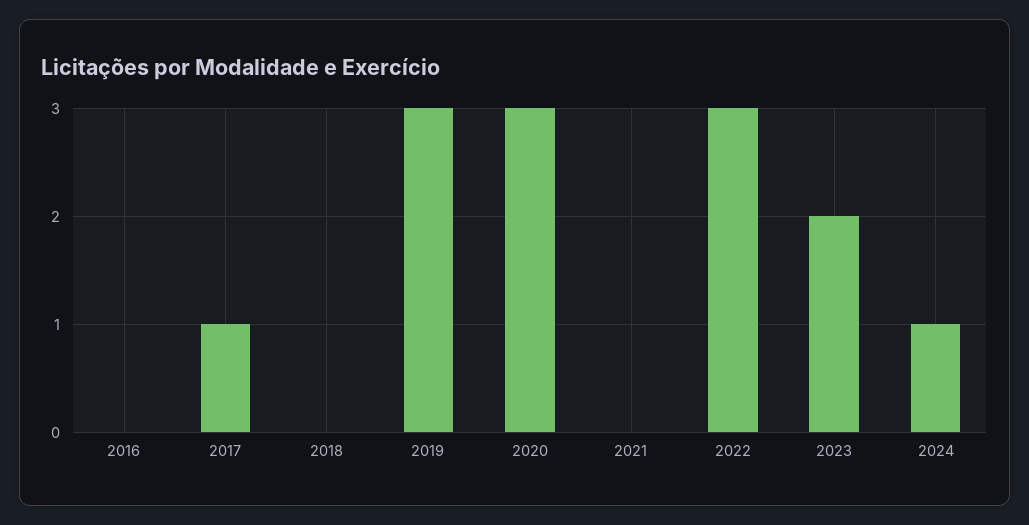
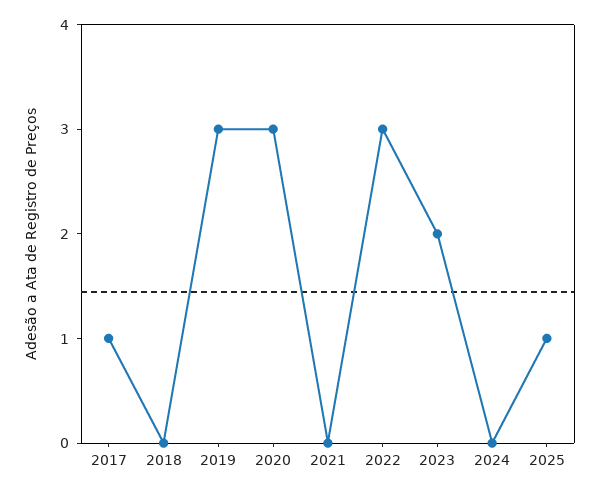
2016: 0 -> none
2024: 1 -> 0
2025: none -> 1

